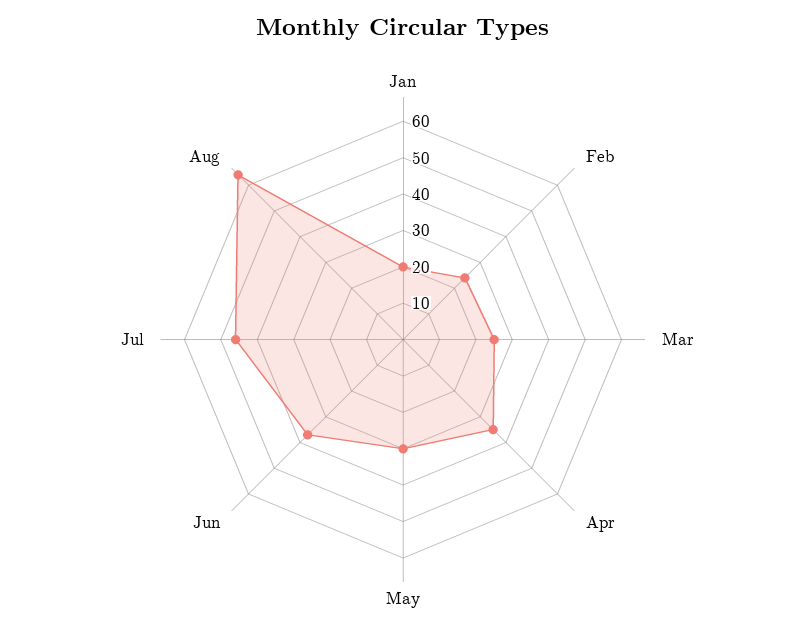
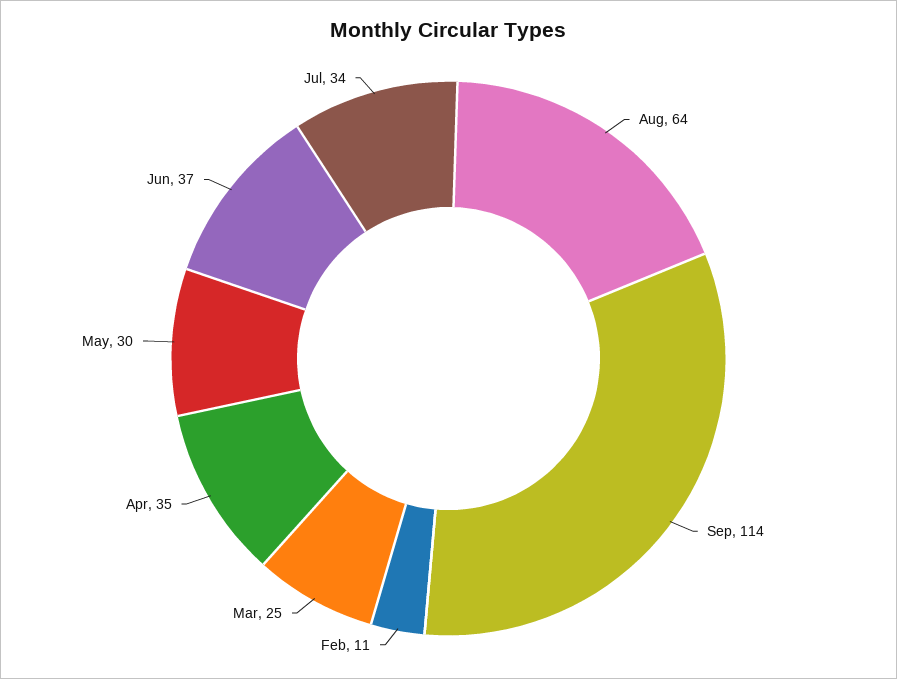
Jan: 20 -> none
Feb: 25 -> 11
Jul: 45 -> 34
Sep: none -> 114

